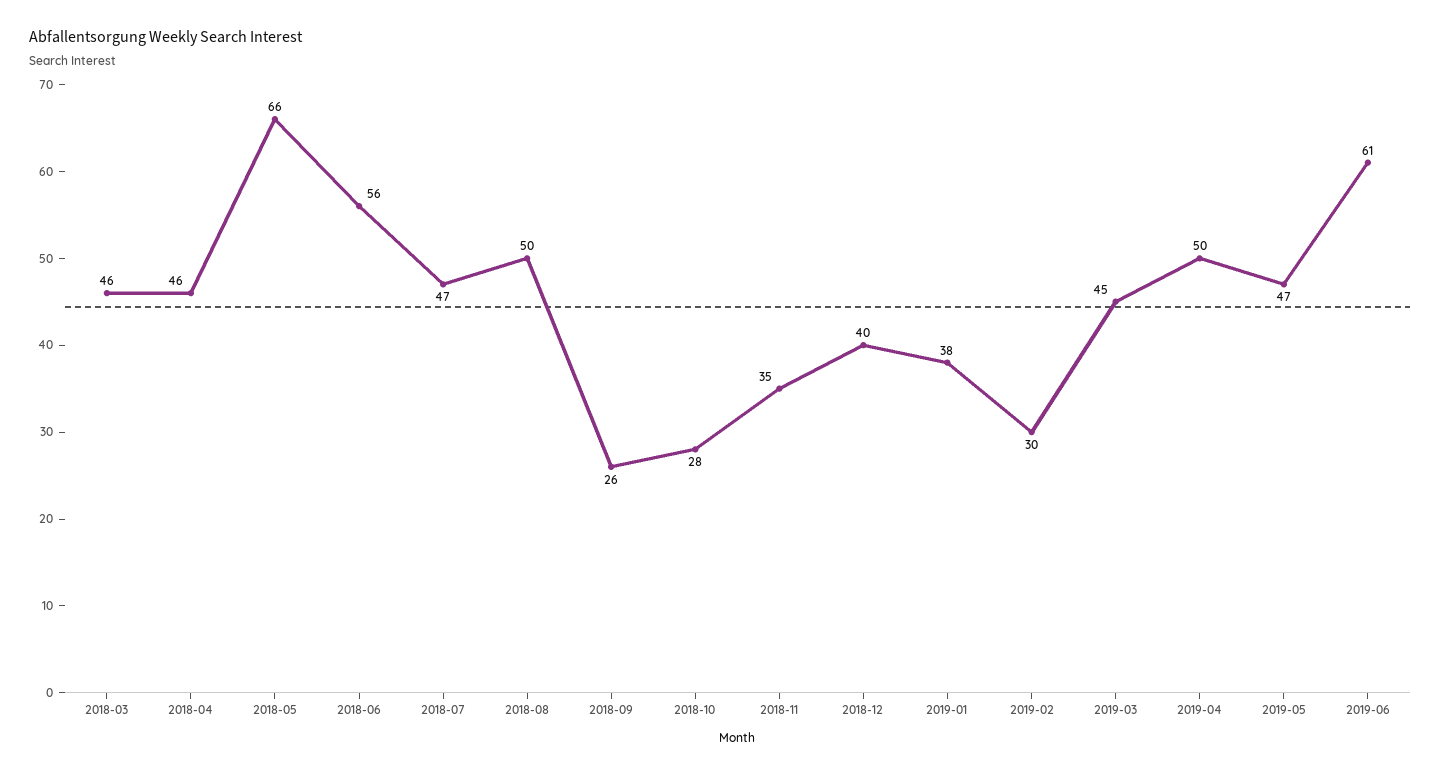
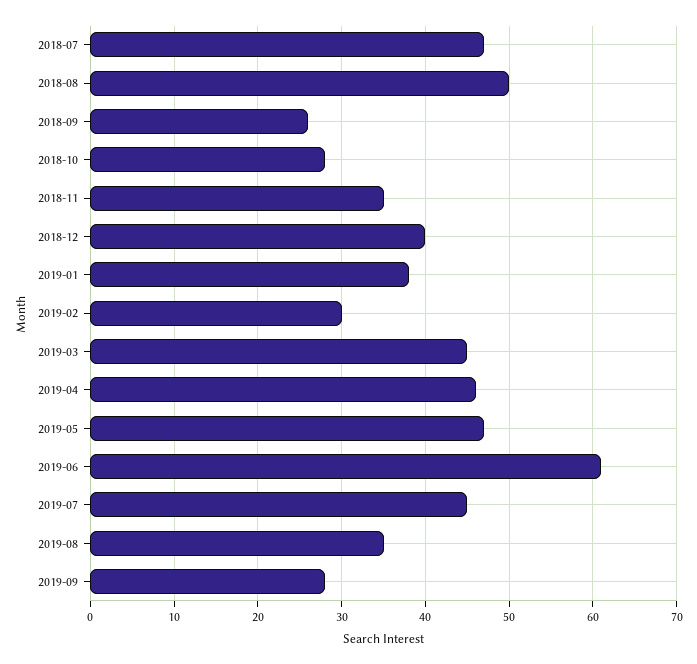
2018-03: 46 -> none
2018-04: 46 -> none
2018-05: 66 -> none
2018-06: 56 -> none
2019-04: 50 -> 46
2019-07: none -> 45
2019-08: none -> 35
2019-09: none -> 28

